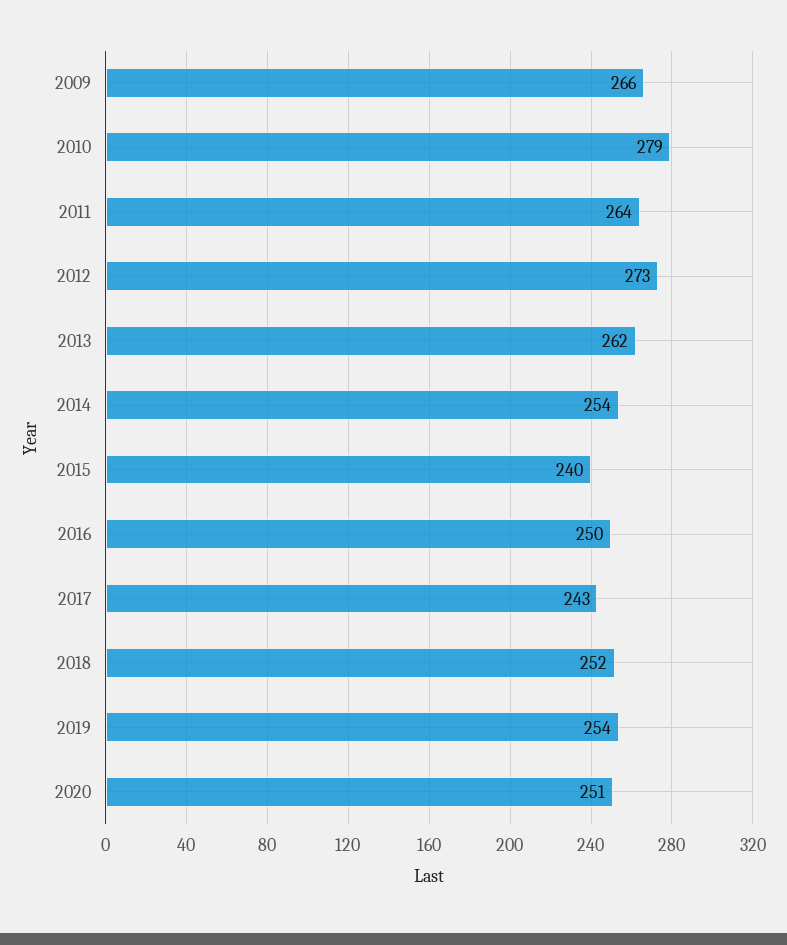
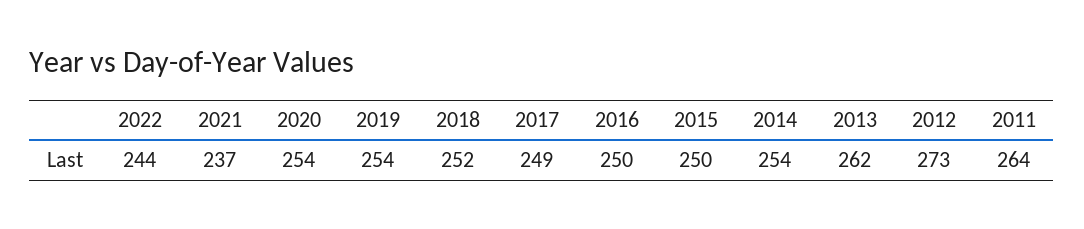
2009: 266 -> none
2010: 279 -> none
2015: 240 -> 250
2017: 243 -> 249
2020: 251 -> 254
2022: none -> 244
2021: none -> 237

